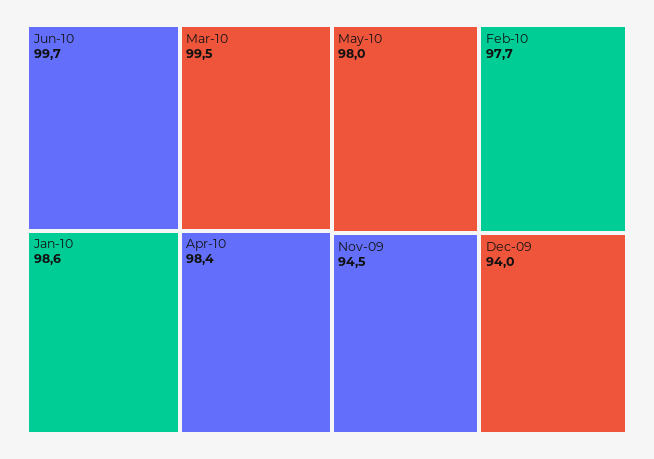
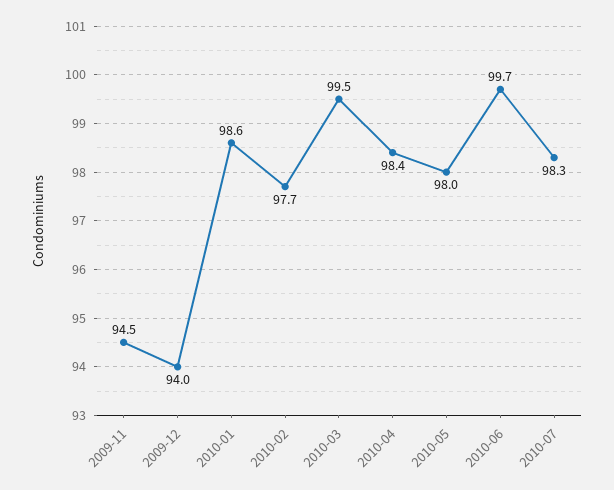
2010-07: none -> 98.3

